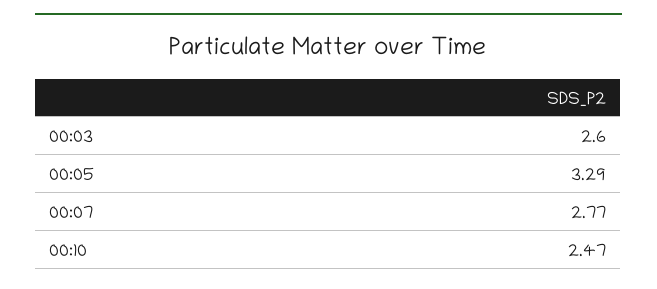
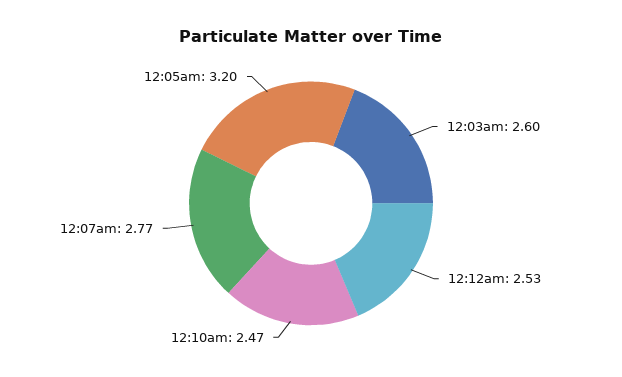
00:05: 3.29 -> 3.2
12:12am: none -> 2.53

